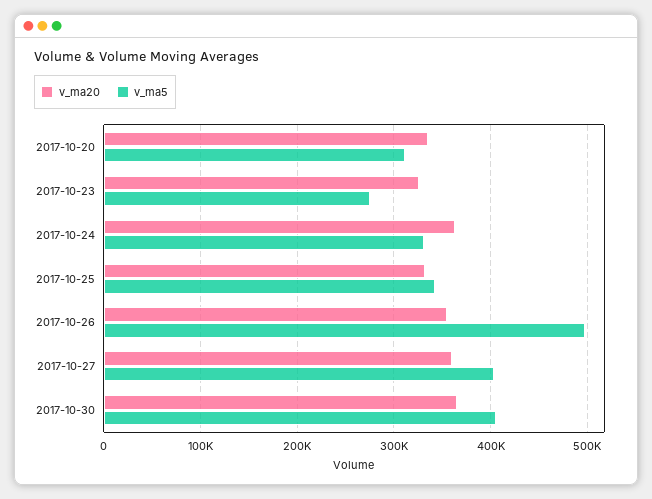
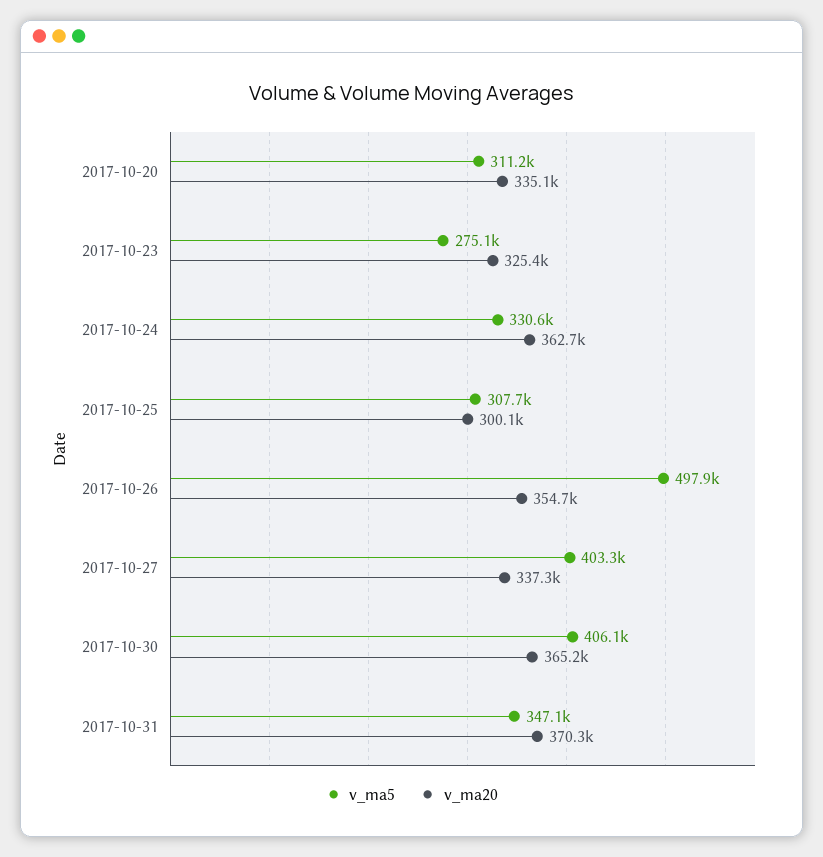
v_ma20, 2017-10-25: 330000 -> 300100
v_ma5, 2017-10-25: 340000 -> 307700
v_ma20, 2017-10-27: 360000 -> 337300
v_ma5, 2017-10-31: none -> 347100
v_ma20, 2017-10-31: none -> 370300

